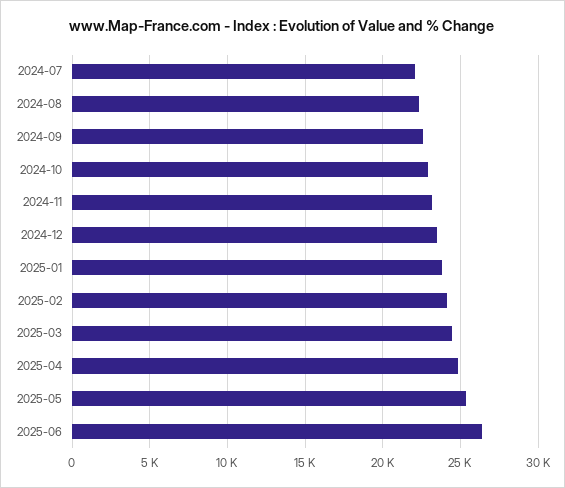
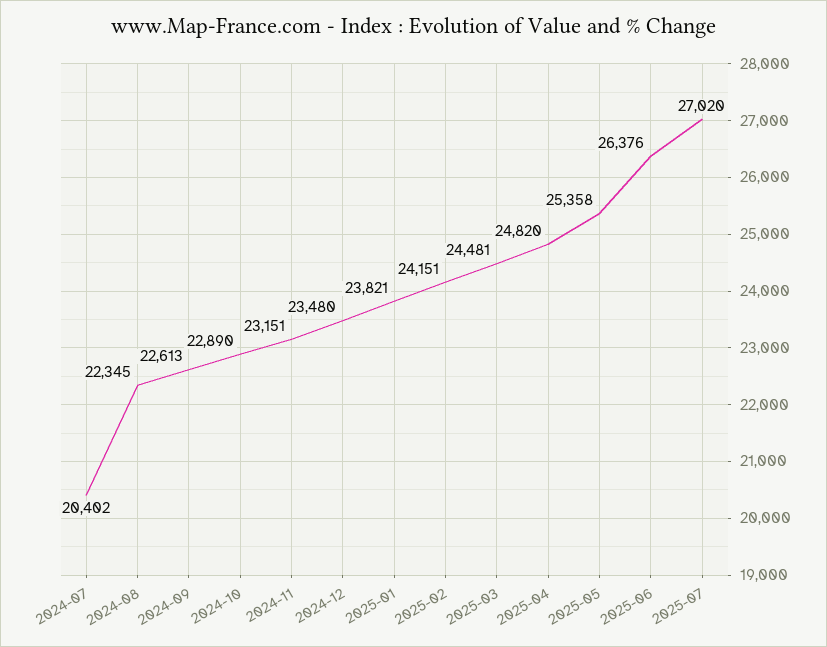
2024-07: 22000 -> 20402
2025-07: none -> 27020

